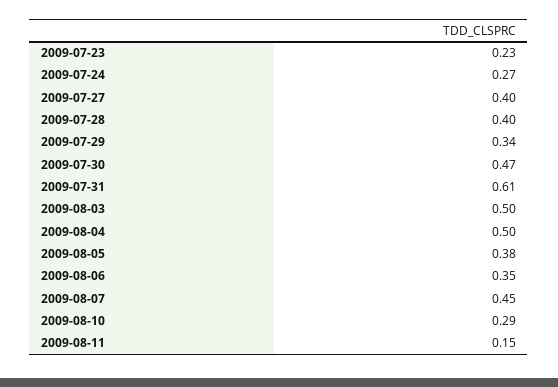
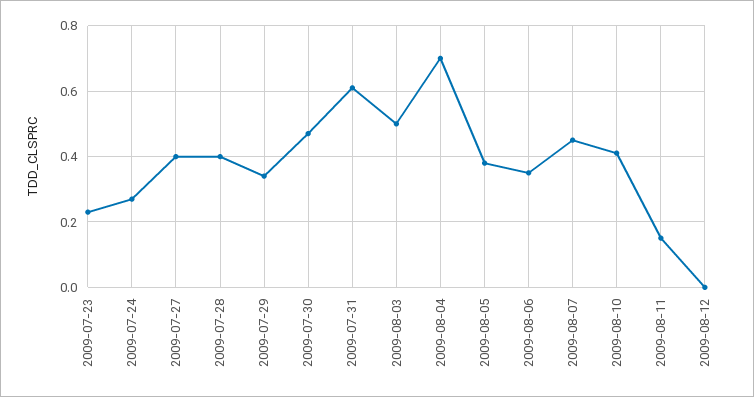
2009-08-04: 0.5 -> 0.7
2009-08-10: 0.29 -> 0.4
2009-08-12: none -> 0

